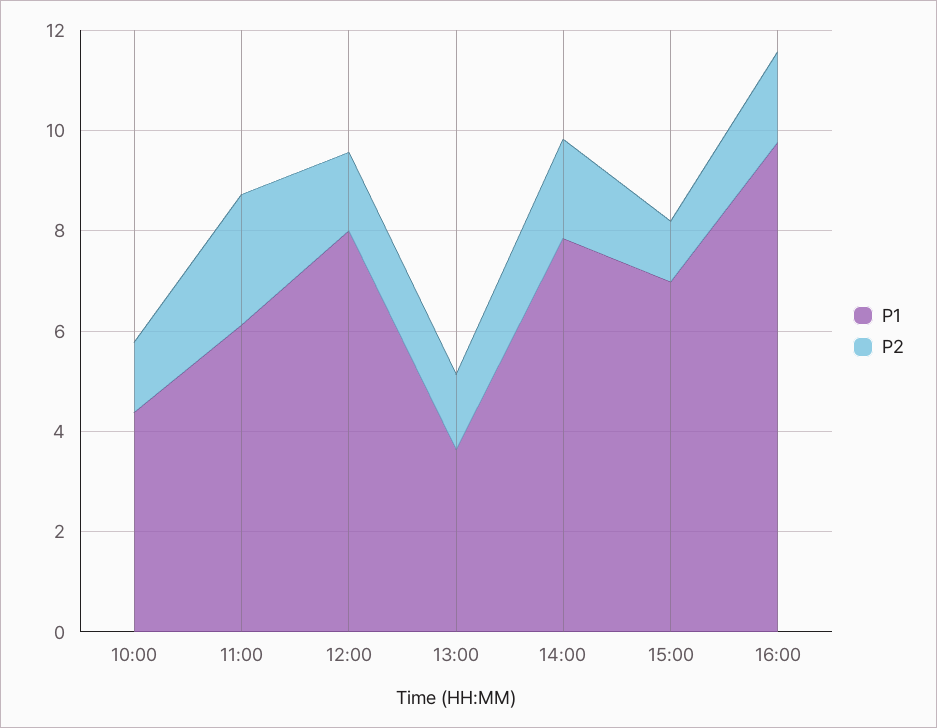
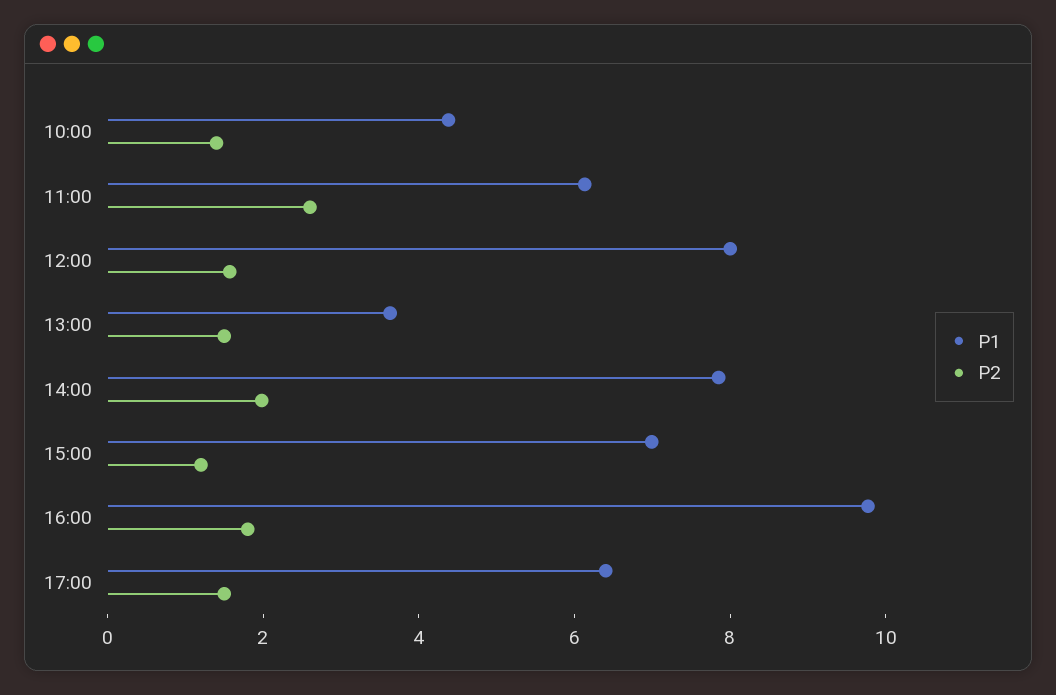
P1, 17:00: none -> 6.5
P2, 17:00: none -> 1.5

